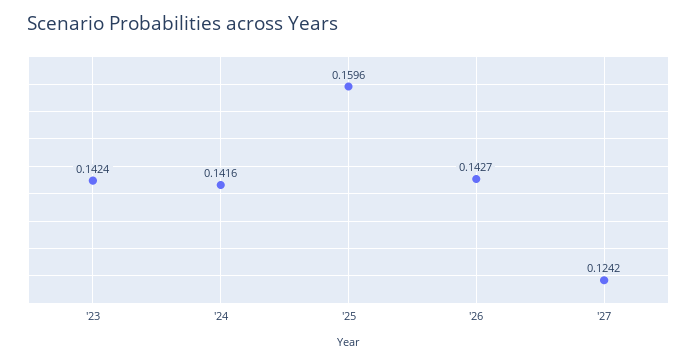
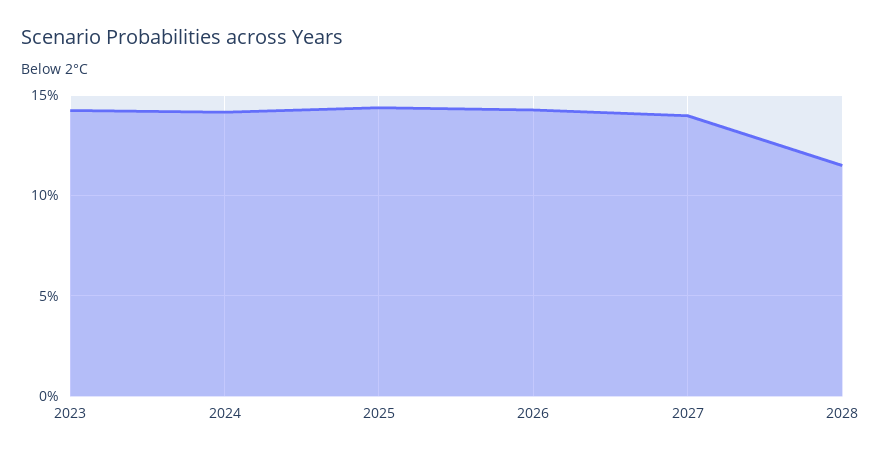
'25: 0.1596 -> 0.145
'27: 0.1242 -> 0.14
2028: none -> 0.115

